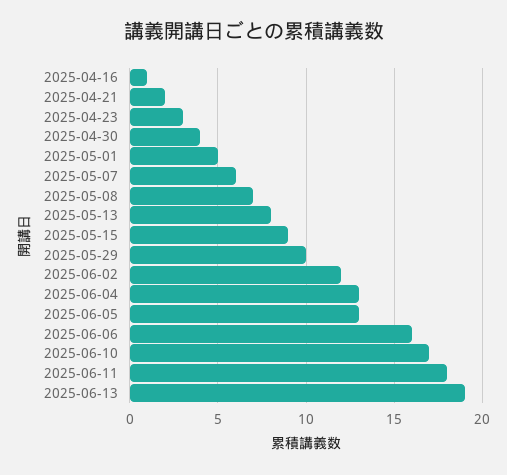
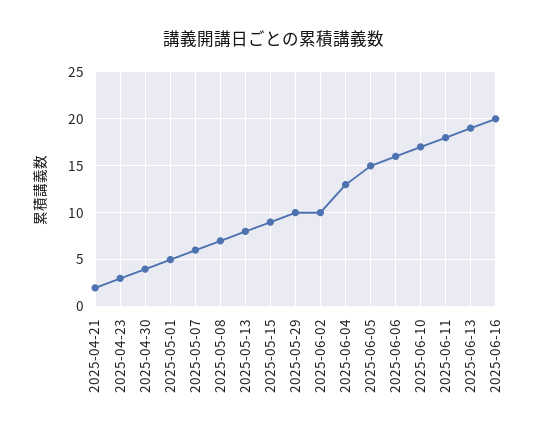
2025-04-16: 1 -> none
2025-06-02: 12 -> 10
2025-06-05: 13 -> 15
2025-06-16: none -> 20

